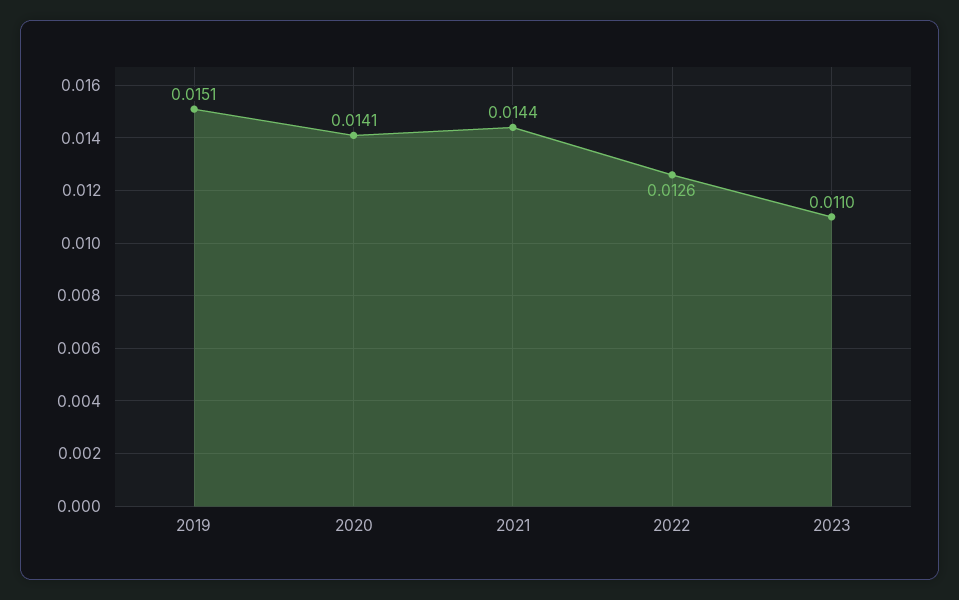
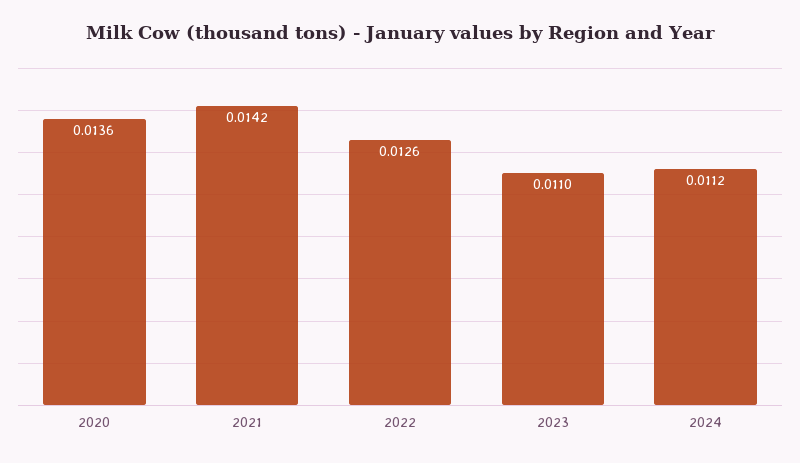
2019: 0.0151 -> none
2020: 0.0141 -> 0.0136
2021: 0.0144 -> 0.0142
2024: none -> 0.0112

